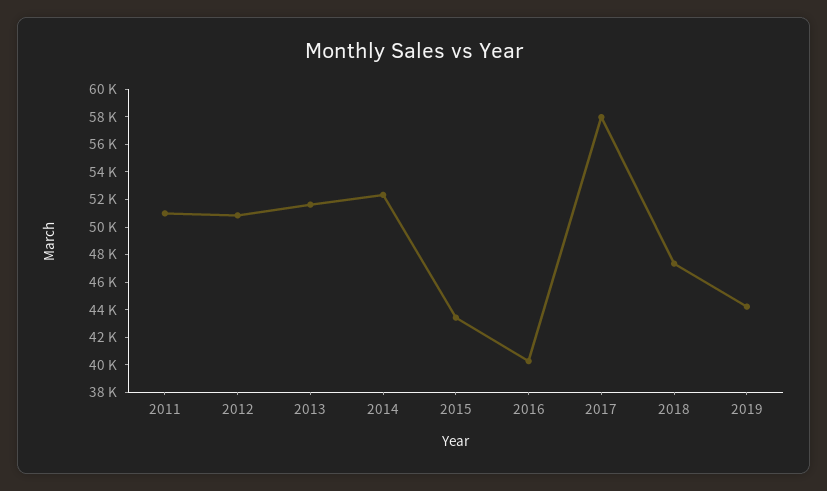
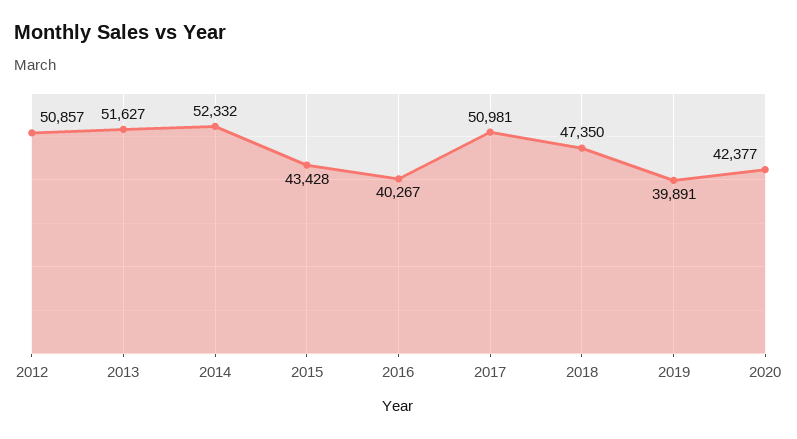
2011: 51000 -> none
2017: 58000 -> 50981
2019: 44000 -> 39891
2020: none -> 42377

